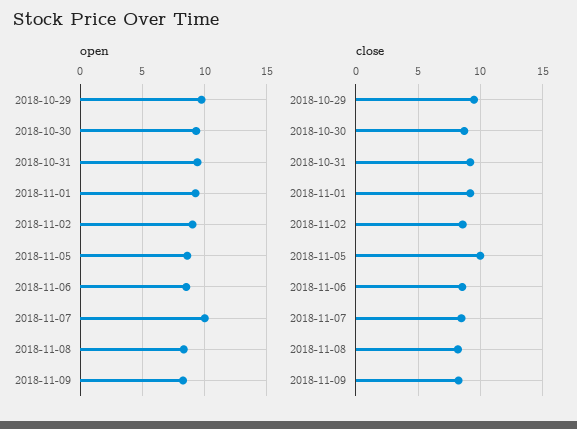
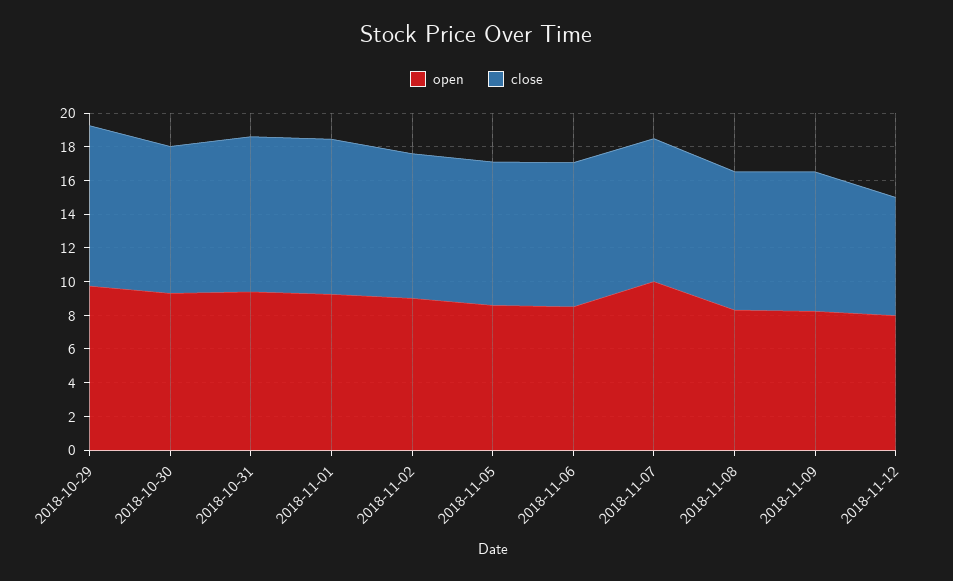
close, 2018-11-05: 10 -> 8.5
open, 2018-11-12: none -> 8
close, 2018-11-12: none -> 7

